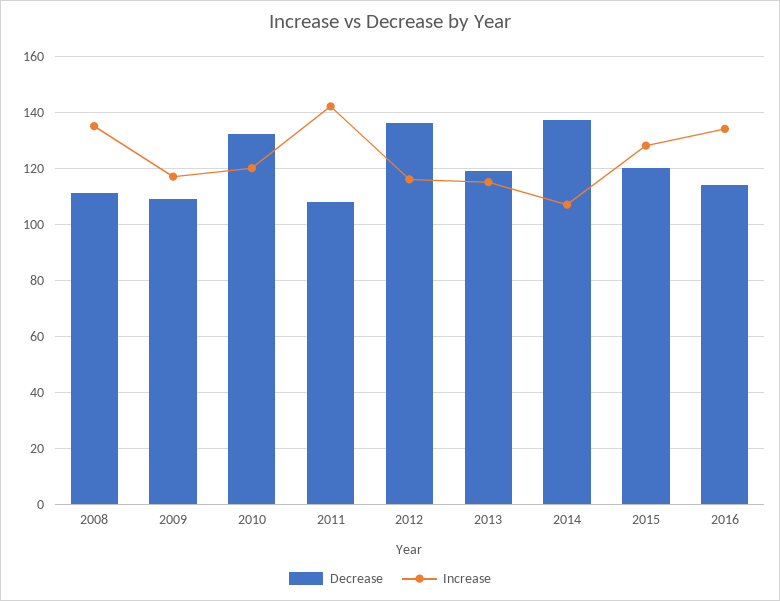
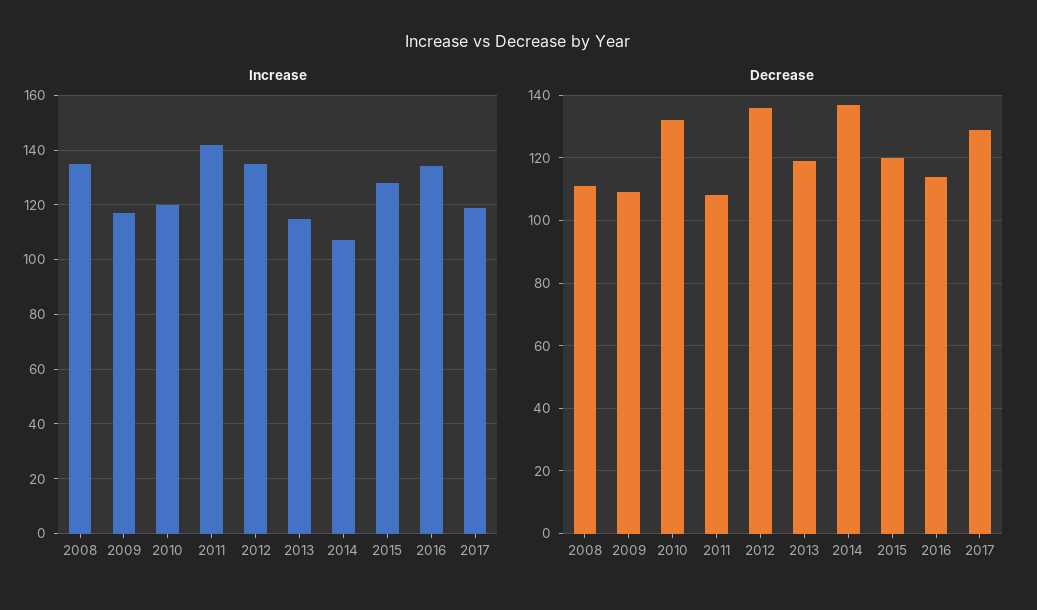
Increase, 2012: 115 -> 135
Increase, 2017: none -> 120
Decrease, 2017: none -> 130

